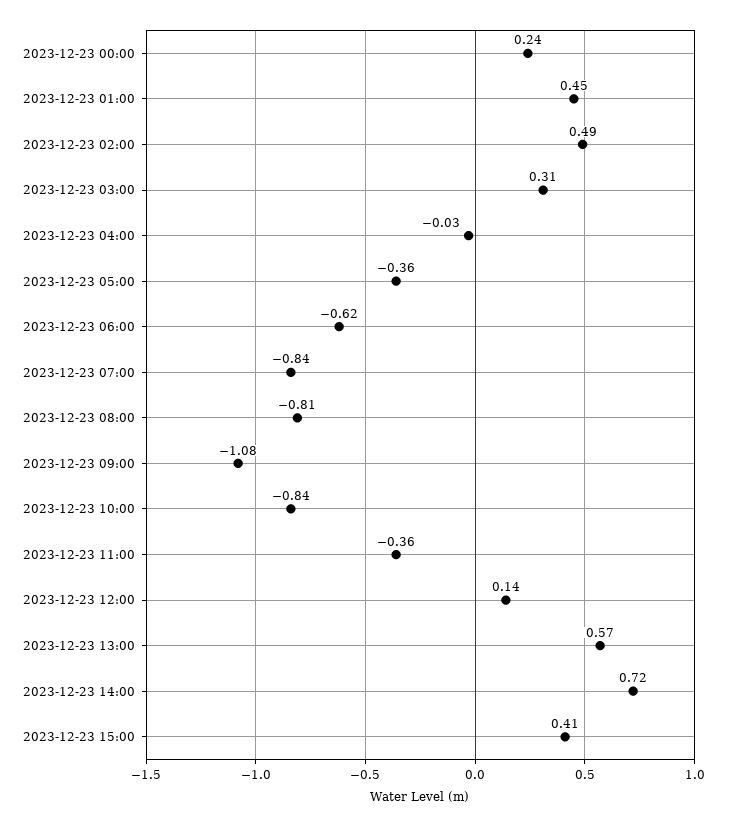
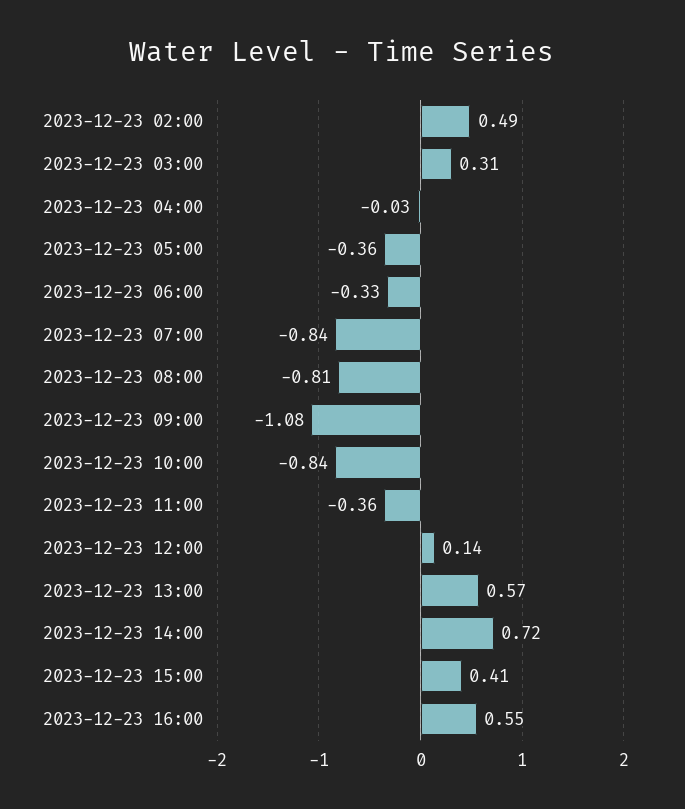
2023-12-23 00:00: 0.24 -> none
2023-12-23 01:00: 0.45 -> none
2023-12-23 06:00: -0.62 -> -0.33
2023-12-23 16:00: none -> 0.55

